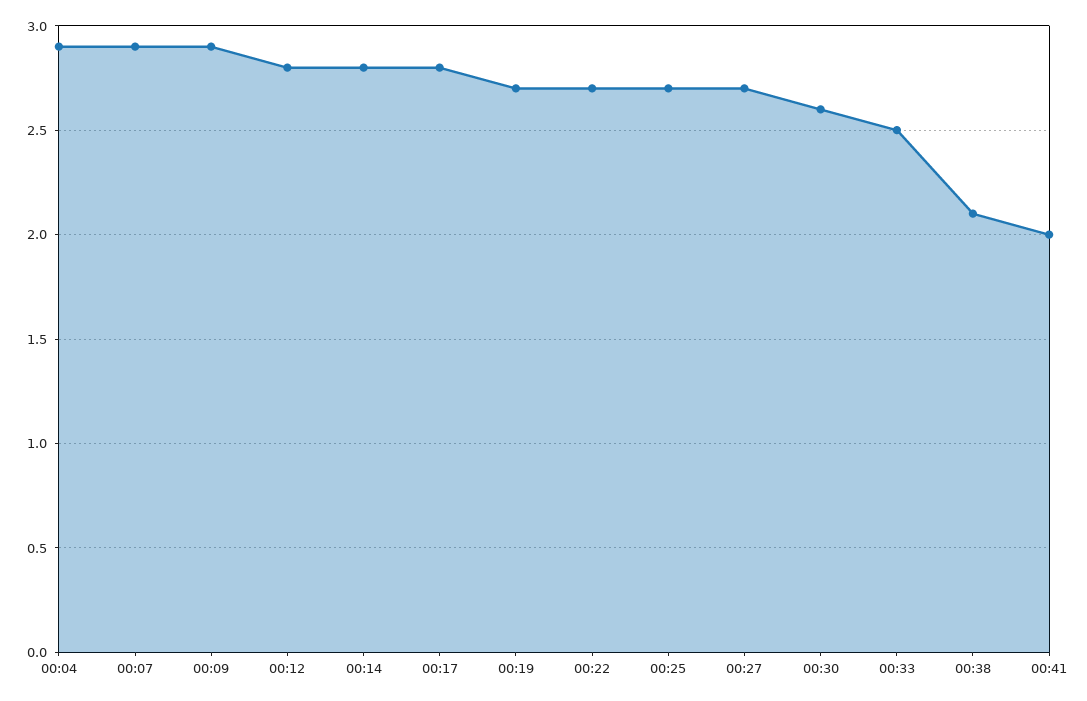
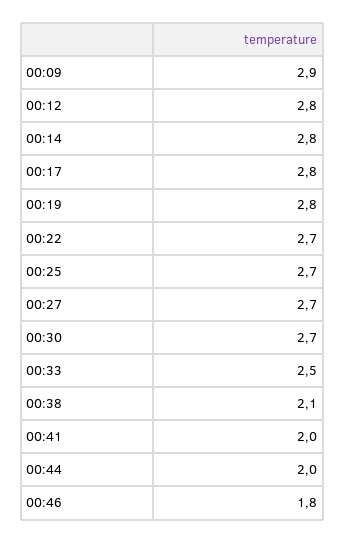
00:04: 2.9 -> none
00:07: 2.9 -> none
00:19: 2.7 -> 2.8
00:30: 2.6 -> 2.7
00:44: none -> 2
00:46: none -> 1.8

